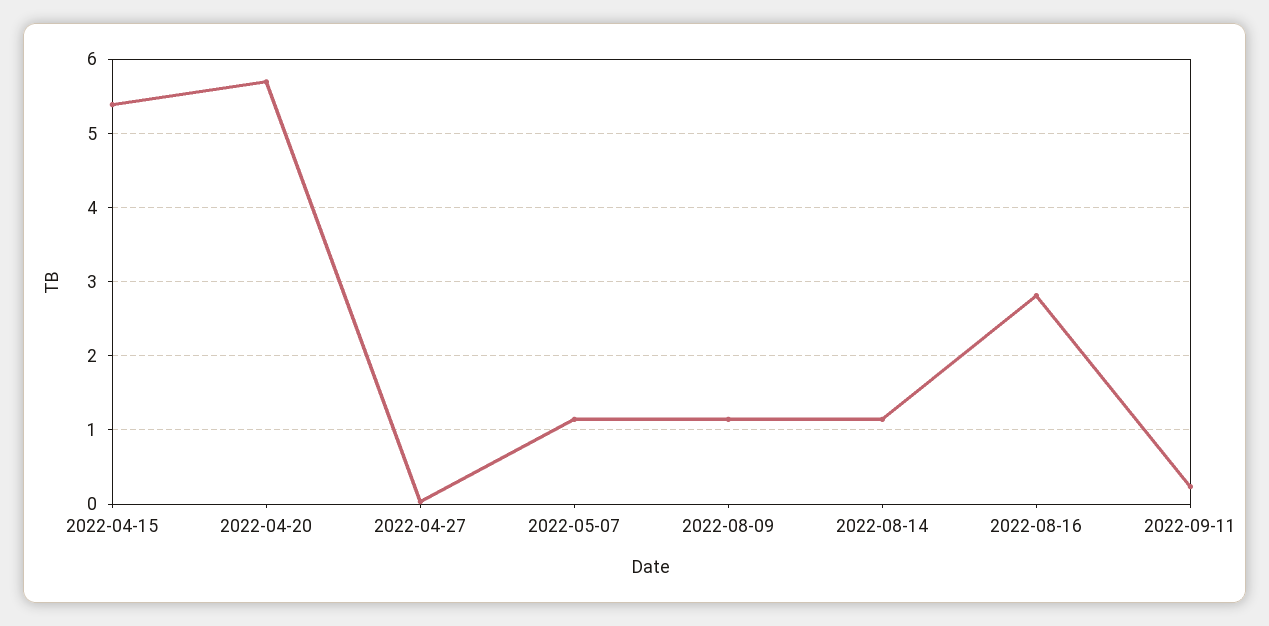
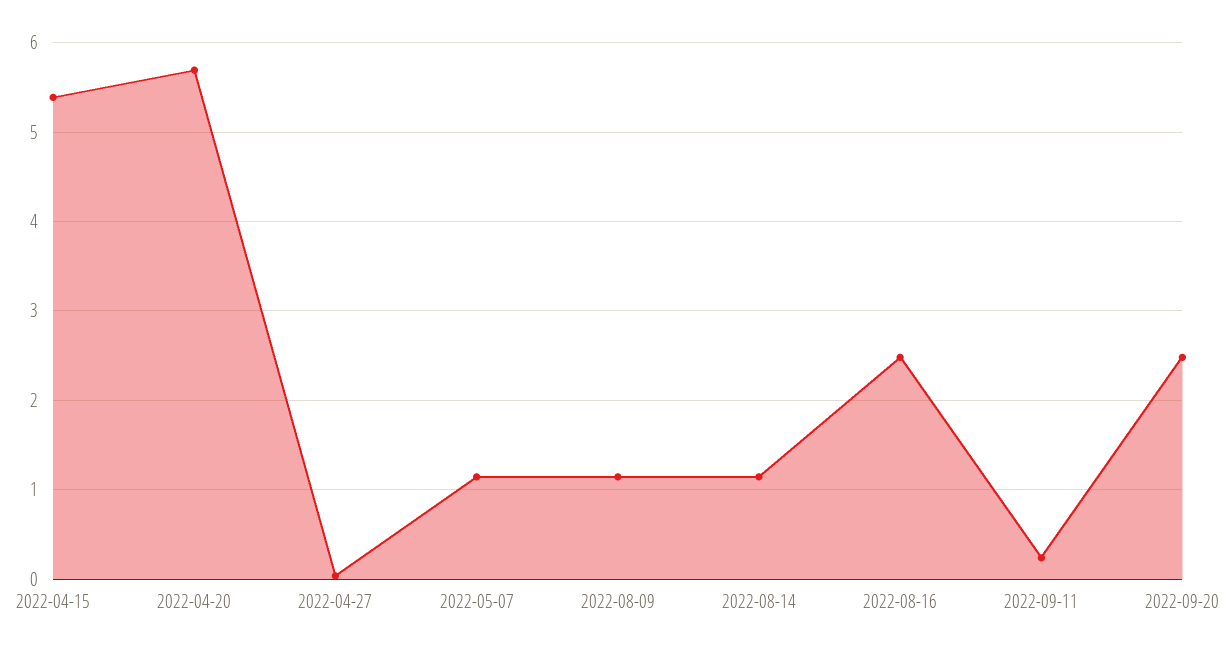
2022-08-16: 2.8 -> 2.5
2022-09-20: none -> 2.5

